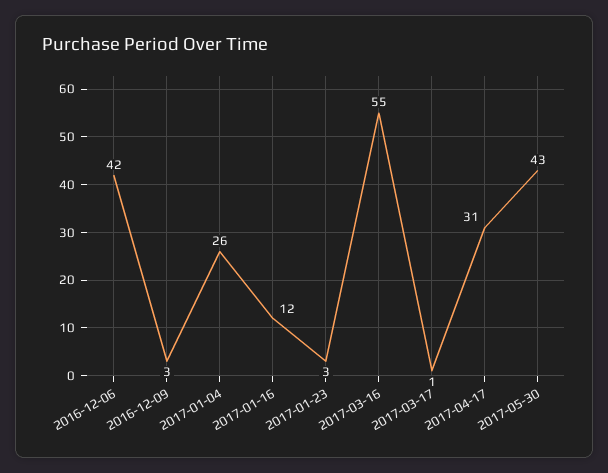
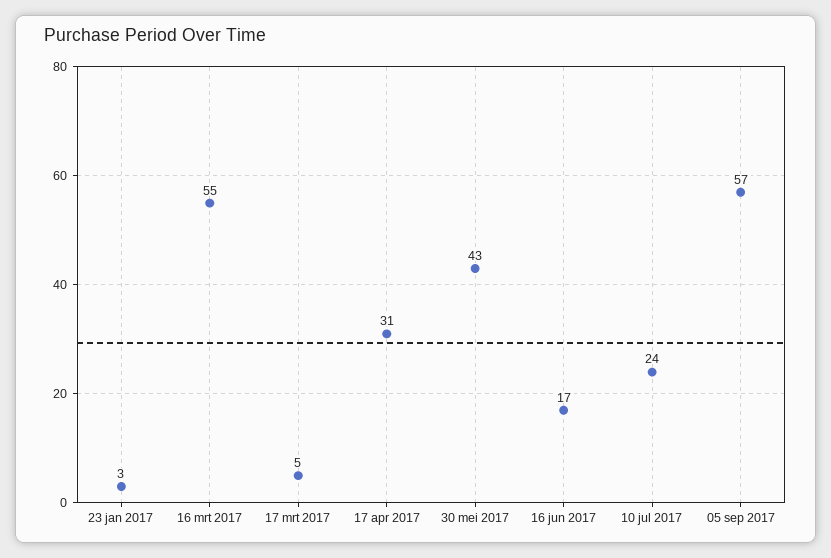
2016-12-06: 42 -> none
2016-12-09: 3 -> none
2017-01-04: 26 -> none
2017-01-16: 12 -> none
2017-03-17: 1 -> 5
16 jun 2017: none -> 17
10 jul 2017: none -> 24
05 sep 2017: none -> 57

